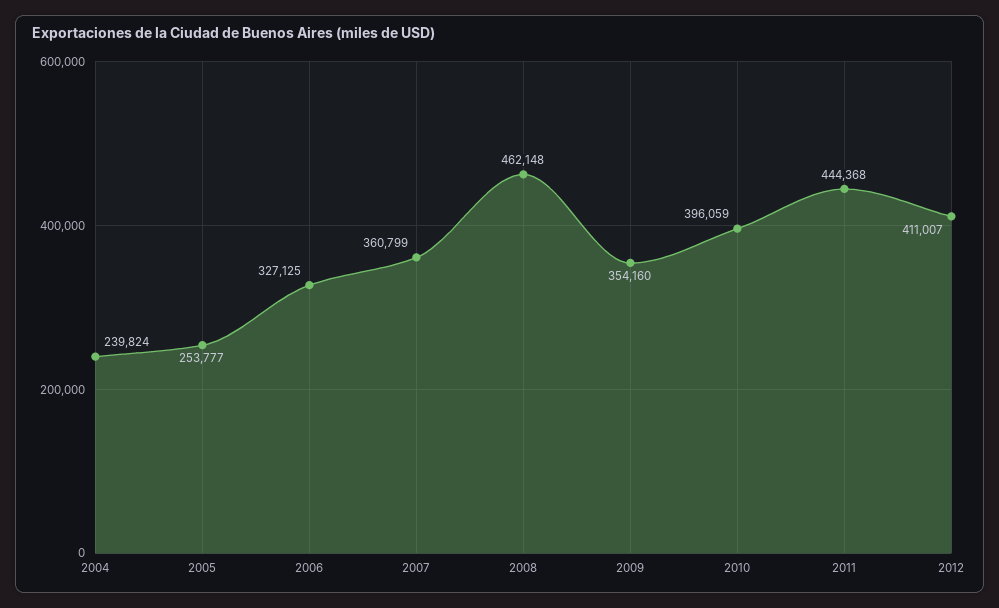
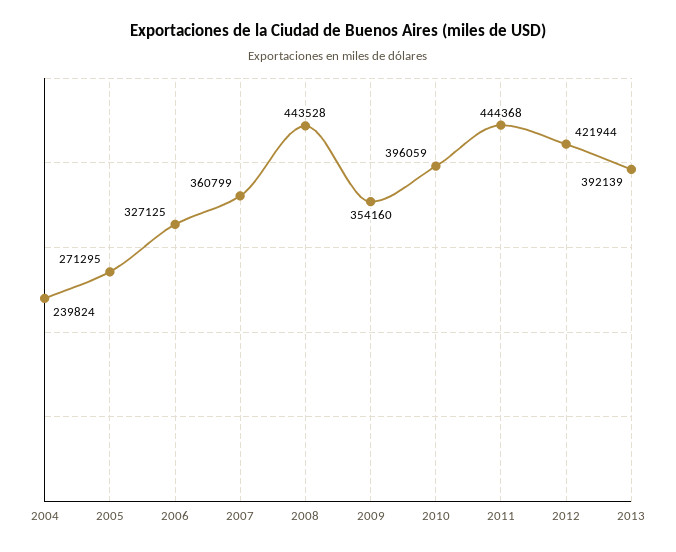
2005: 253777 -> 271295
2008: 462148 -> 443528
2012: 411007 -> 421944
2013: none -> 392139

